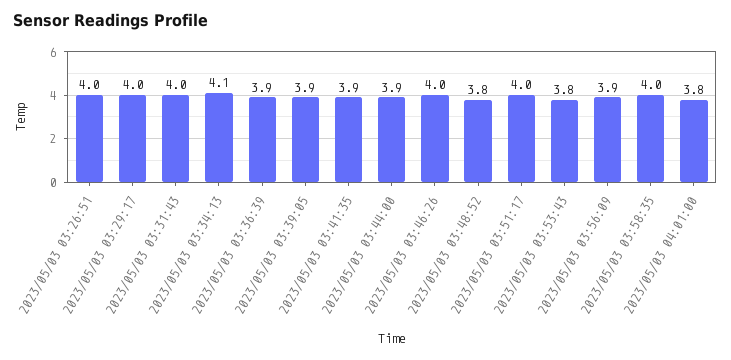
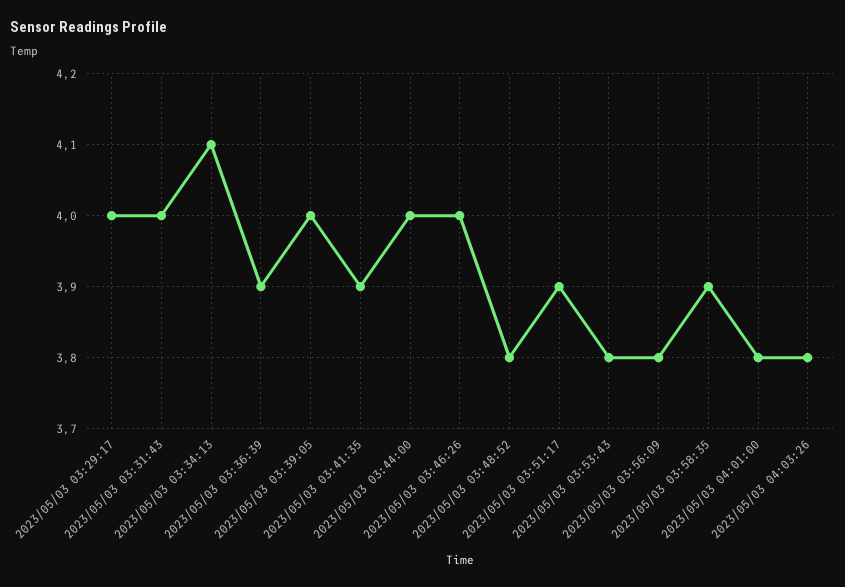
2023/05/03 03:26:51: 4 -> none
2023/05/03 03:39:05: 3.9 -> 4
2023/05/03 03:44:00: 3.9 -> 4
2023/05/03 03:51:17: 4 -> 3.9
2023/05/03 03:56:09: 3.9 -> 3.8
2023/05/03 03:58:35: 4 -> 3.9
2023/05/03 04:03:26: none -> 3.8

